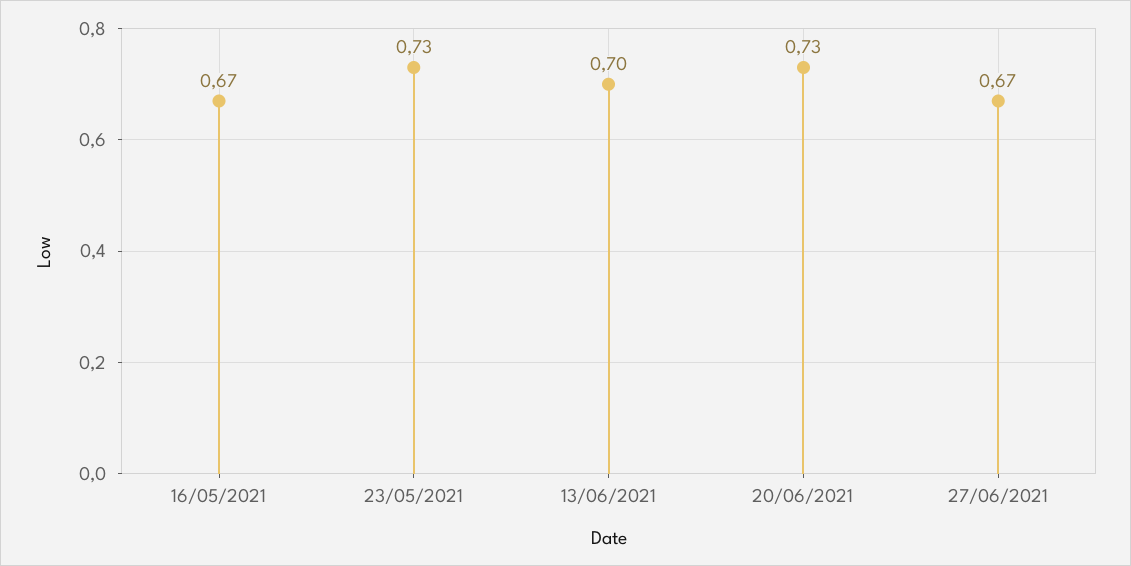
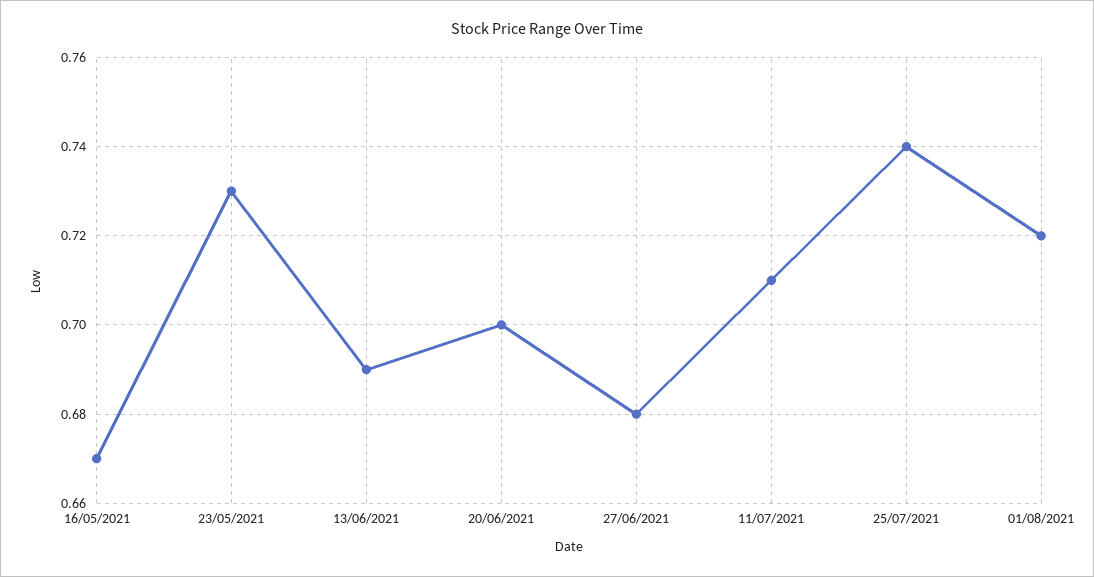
13/06/2021: 0.7 -> 0.69
20/06/2021: 0.73 -> 0.7
27/06/2021: 0.67 -> 0.68
11/07/2021: none -> 0.71
25/07/2021: none -> 0.74
01/08/2021: none -> 0.72

